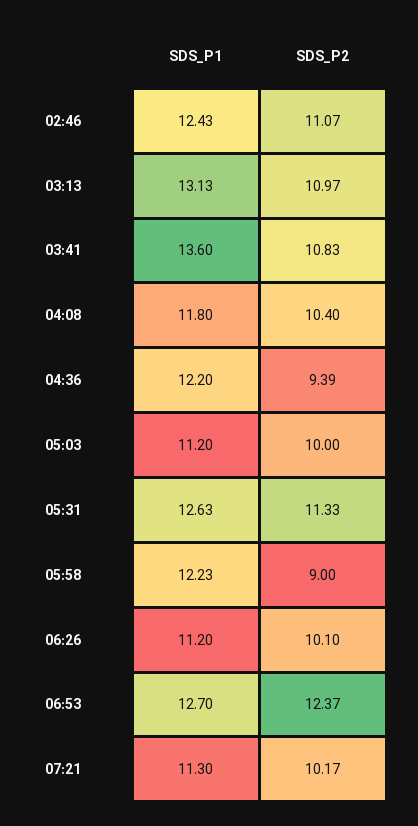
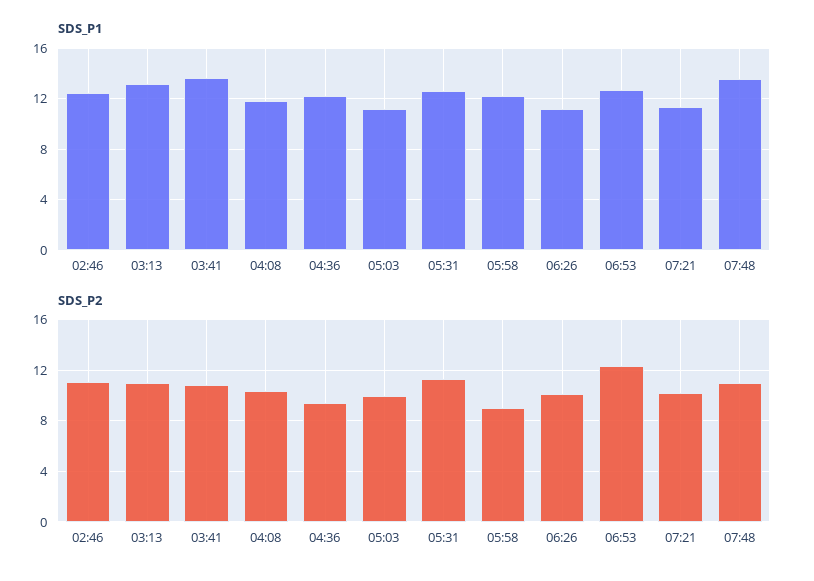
SDS_P1, 07:48: none -> 13.5
SDS_P2, 07:48: none -> 11

